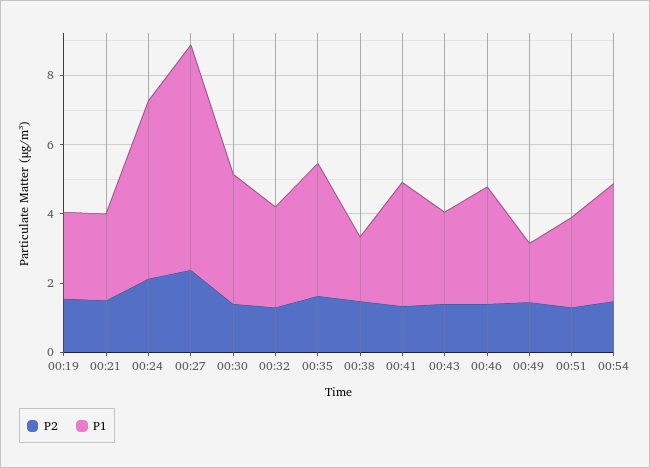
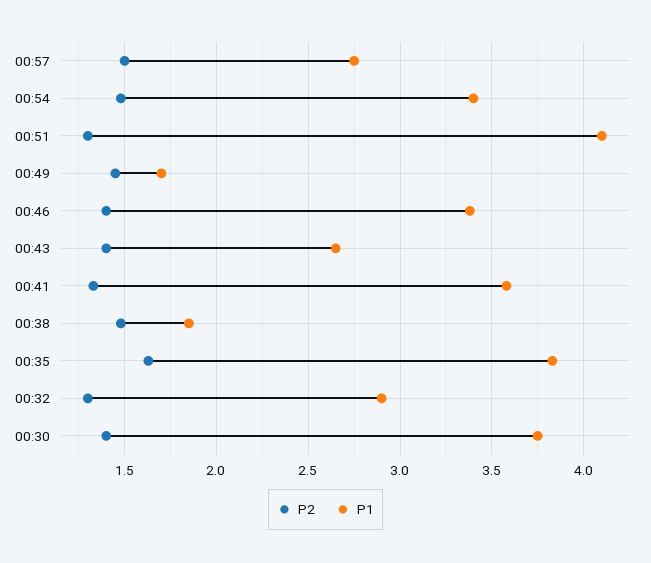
P2, 00:19: 1.5 -> none
P1, 00:19: 2.5 -> none
P2, 00:21: 1.5 -> none
P1, 00:21: 2.5 -> none
P2, 00:24: 2 -> none
P1, 00:24: 5 -> none
P2, 00:27: 2.5 -> none
P1, 00:27: 6.5 -> none
P1, 00:51: 2.5 -> 4.1
P2, 00:57: none -> 1.5
P1, 00:57: none -> 2.75

